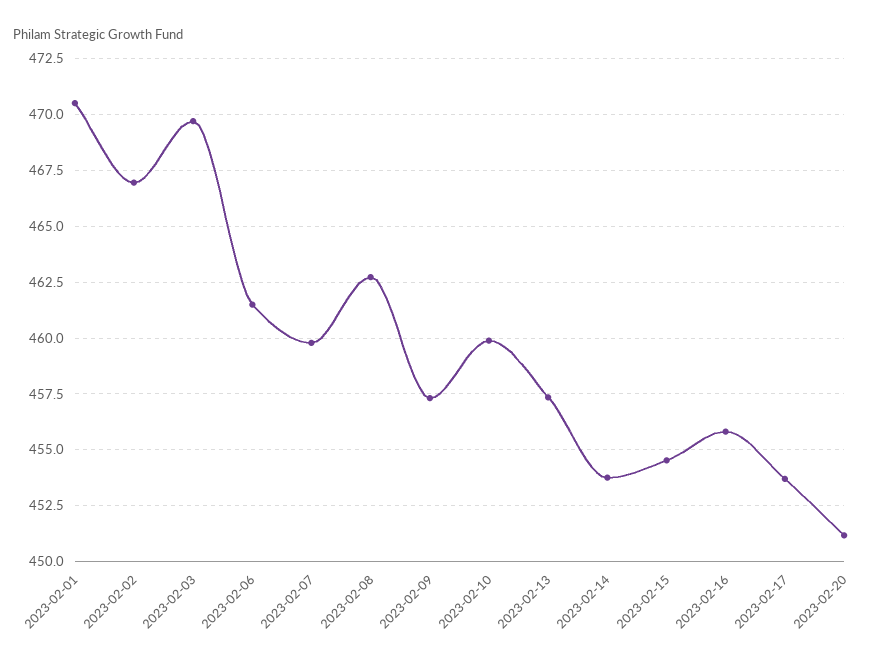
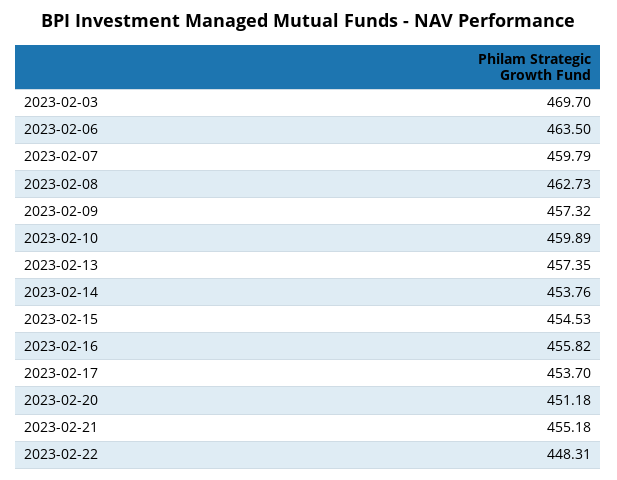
2023-02-01: 470.5 -> none
2023-02-02: 467 -> none
2023-02-06: 461.5 -> 463.5
2023-02-21: none -> 455.18
2023-02-22: none -> 448.31

